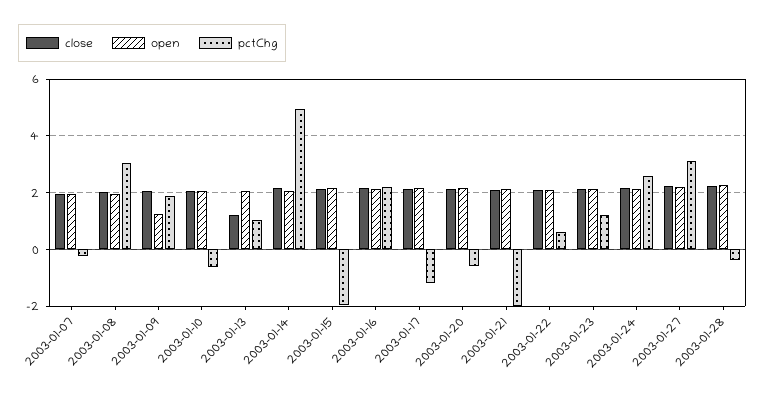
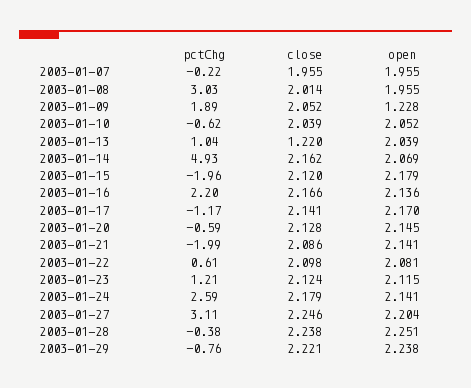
pctChg, 2003-01-29: none -> -0.76
close, 2003-01-29: none -> 2.221
open, 2003-01-29: none -> 2.238

